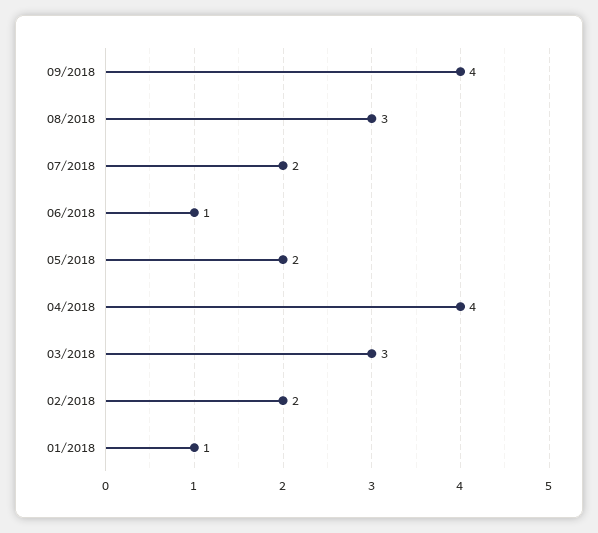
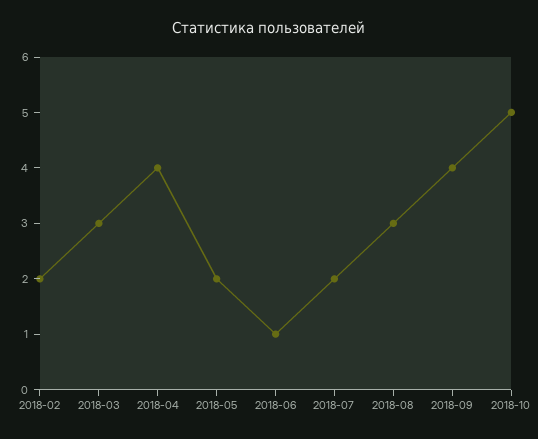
01/2018: 1 -> none
2018-10: none -> 5

